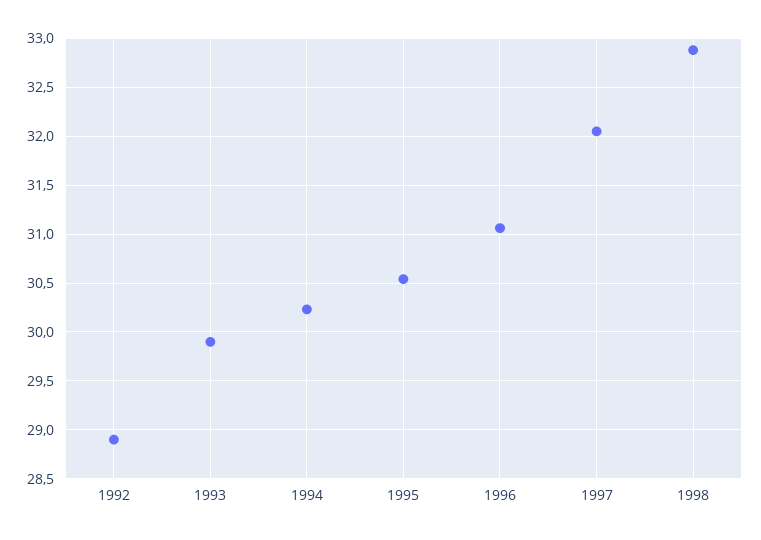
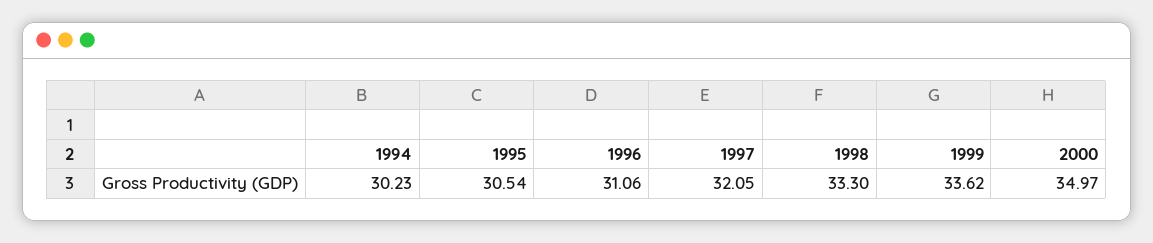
1992: 28.9 -> none
1993: 29.9 -> none
1998: 32.9 -> 33.3
1999: none -> 33.62
2000: none -> 34.97

